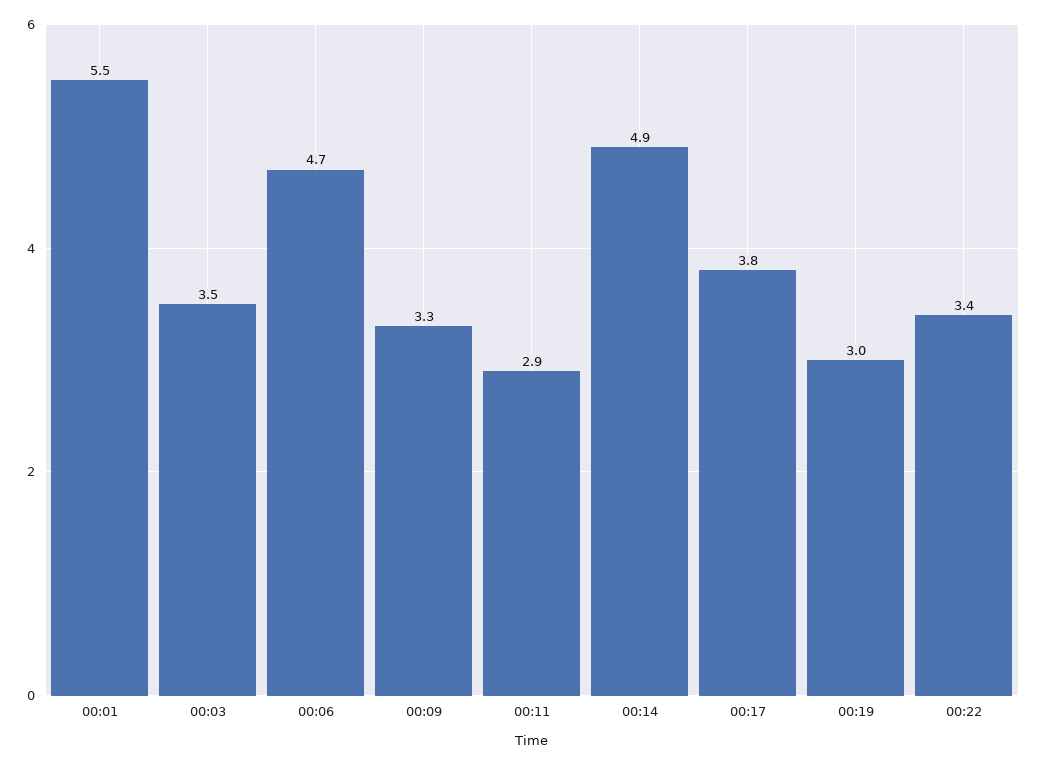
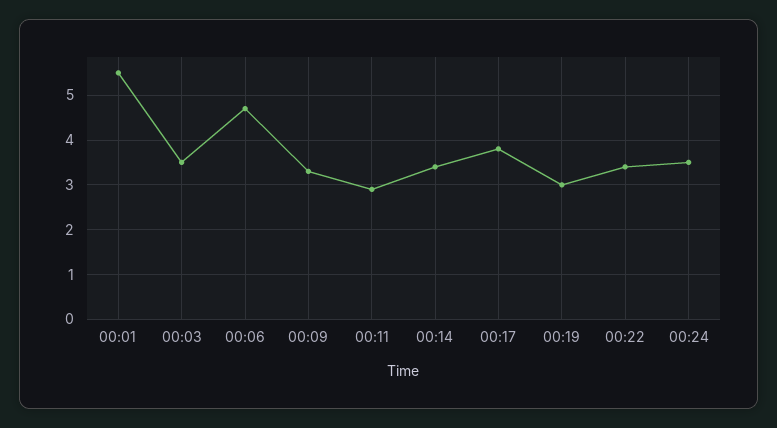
00:14: 4.9 -> 3.5
00:24: none -> 3.5

